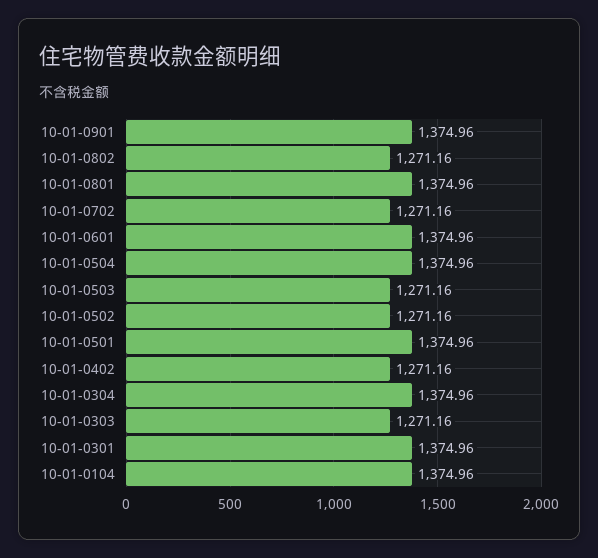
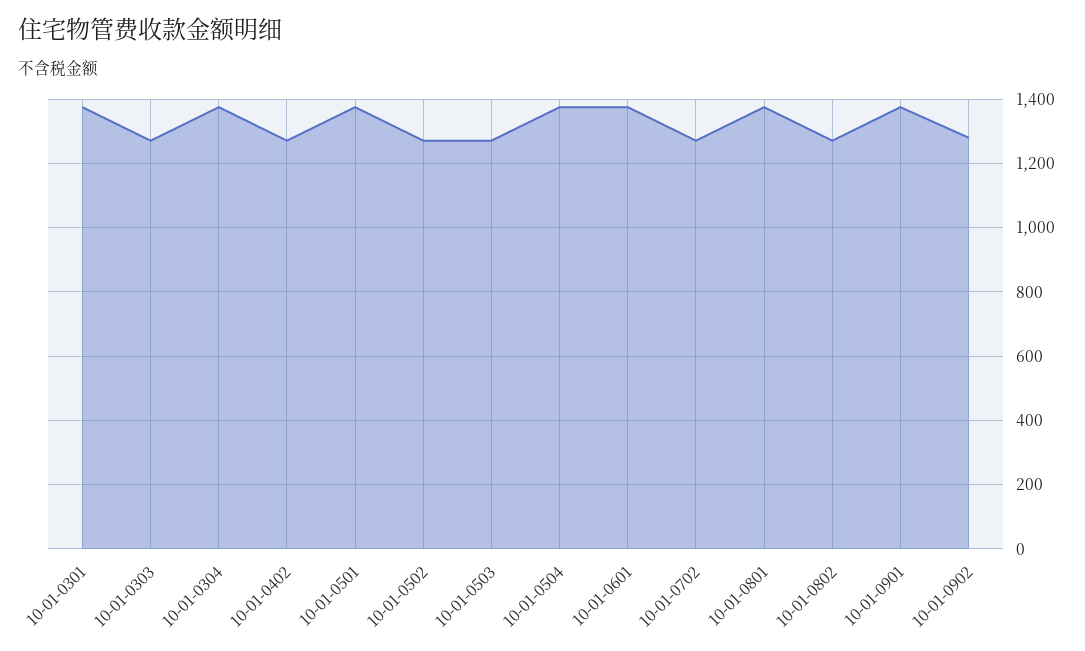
10-01-0104: 1374.96 -> none
10-01-0902: none -> 1280

